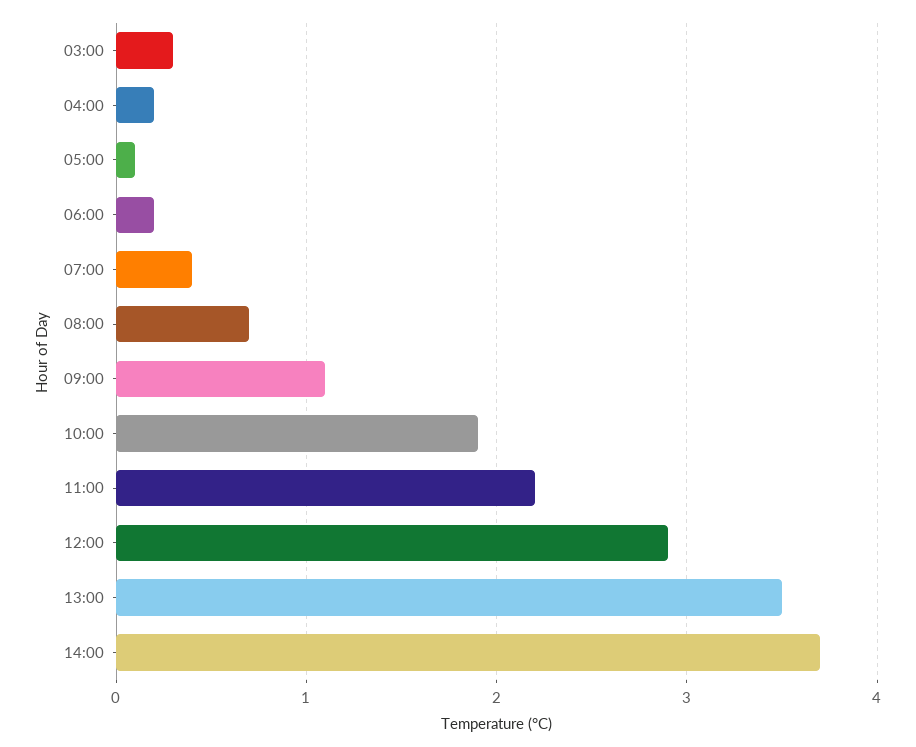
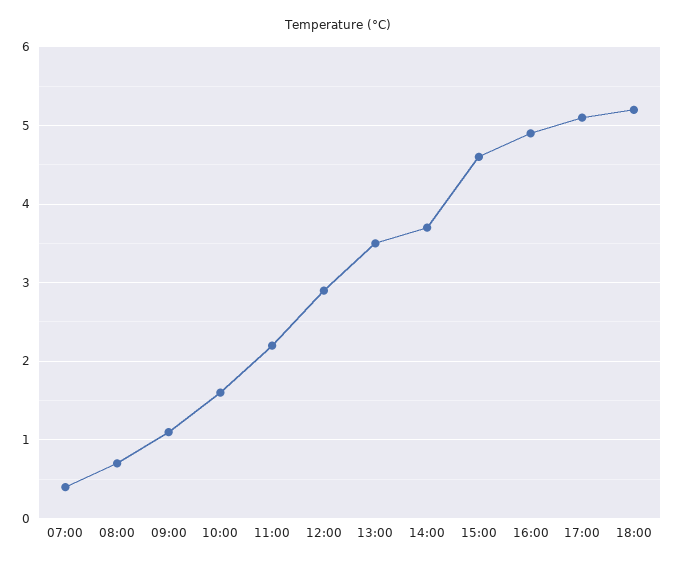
03:00: 0.3 -> none
04:00: 0.2 -> none
05:00: 0.1 -> none
06:00: 0.2 -> none
10:00: 1.9 -> 1.6
15:00: none -> 4.6
16:00: none -> 4.9
17:00: none -> 5.1
18:00: none -> 5.2

